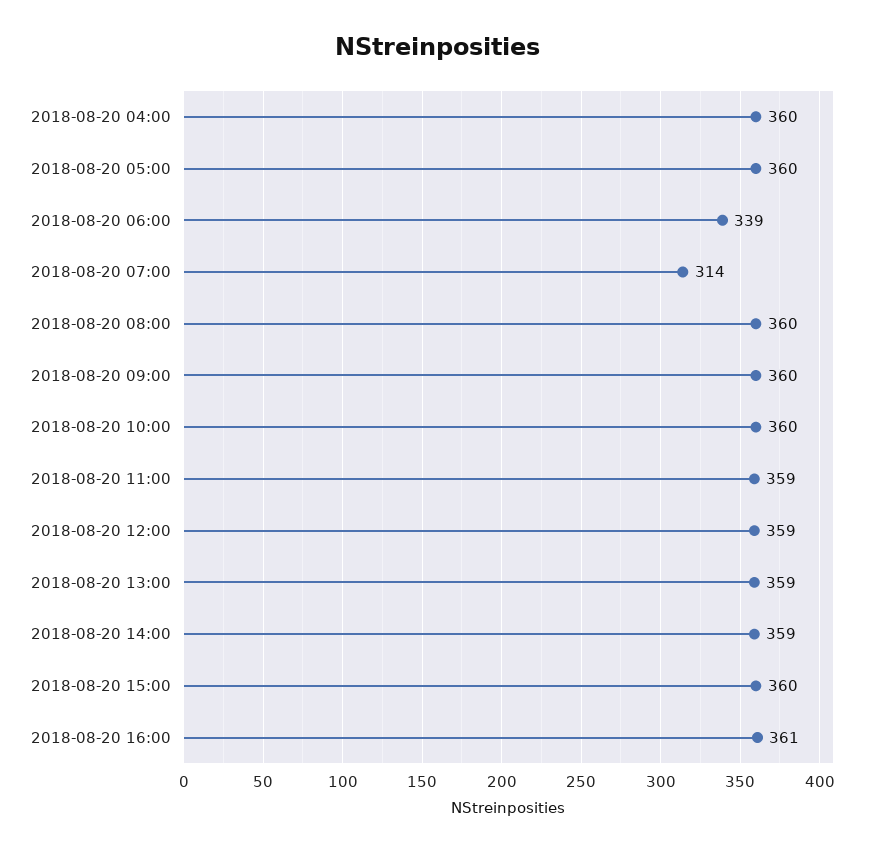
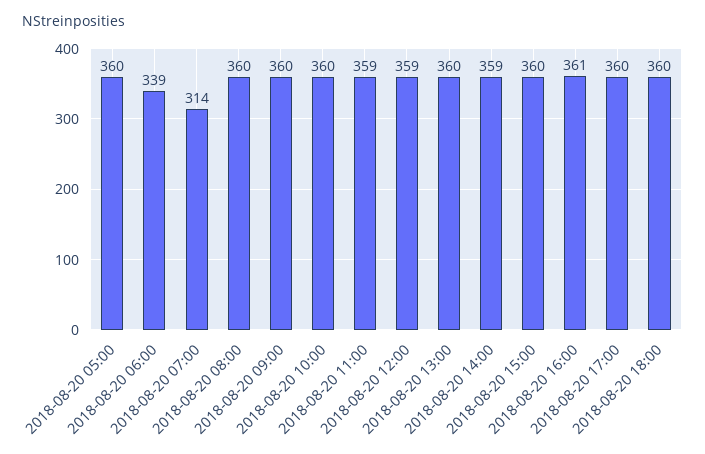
2018-08-20 04:00: 360 -> none
2018-08-20 13:00: 359 -> 360
2018-08-20 17:00: none -> 360
2018-08-20 18:00: none -> 360

